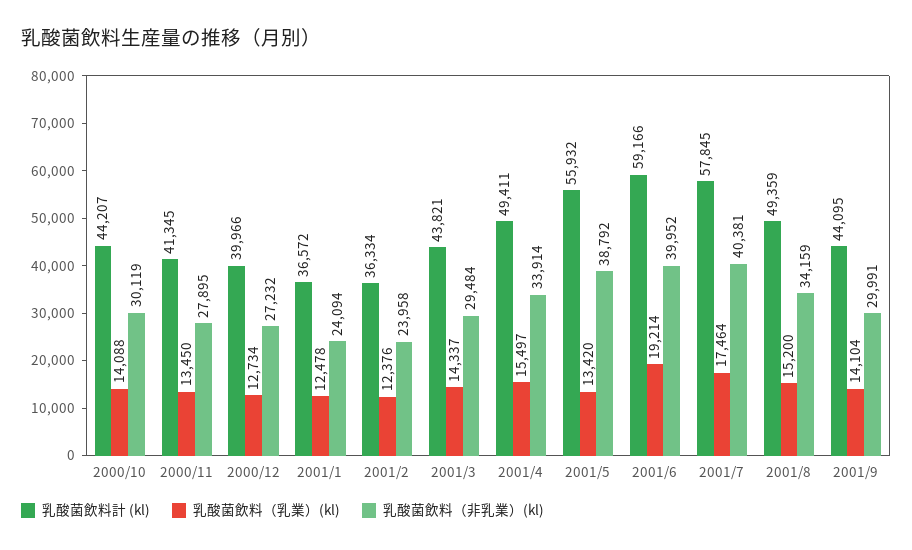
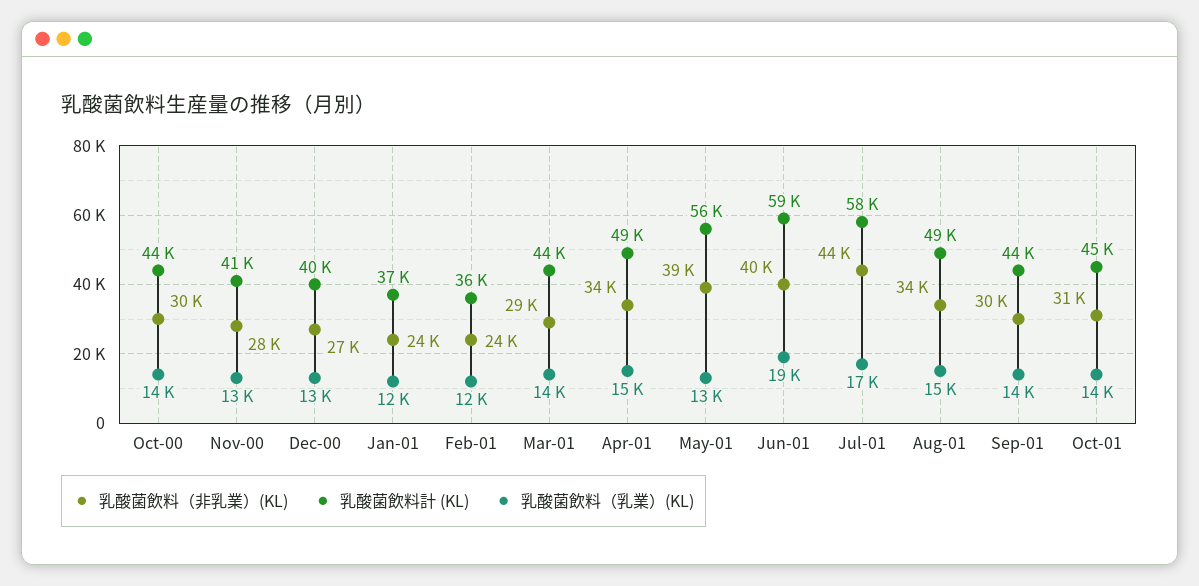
乳酸菌飲料（非乳業）(kl), 2001/7: 40381 -> 44000
乳酸菌飲料（非乳業）(kl), Oct-01: none -> 31000
乳酸菌飲料計 (kl), Oct-01: none -> 45000
乳酸菌飲料（乳業）(kl), Oct-01: none -> 14000

